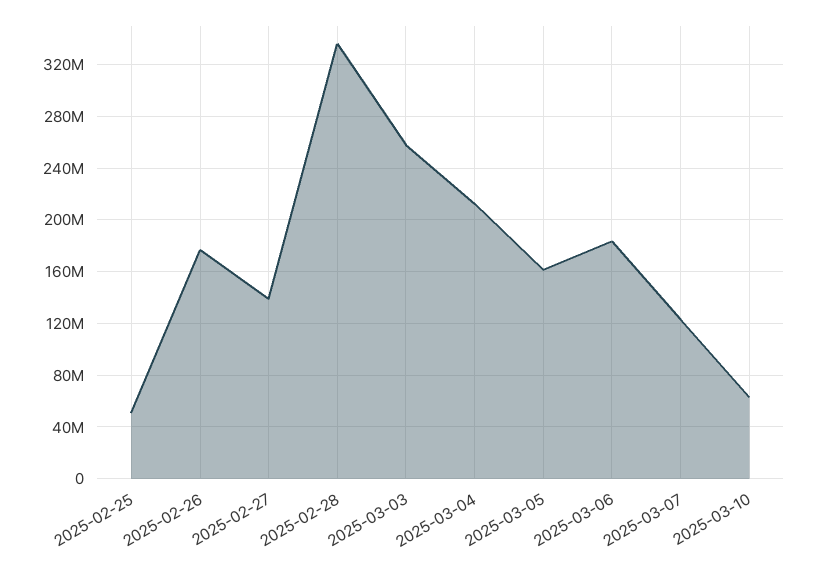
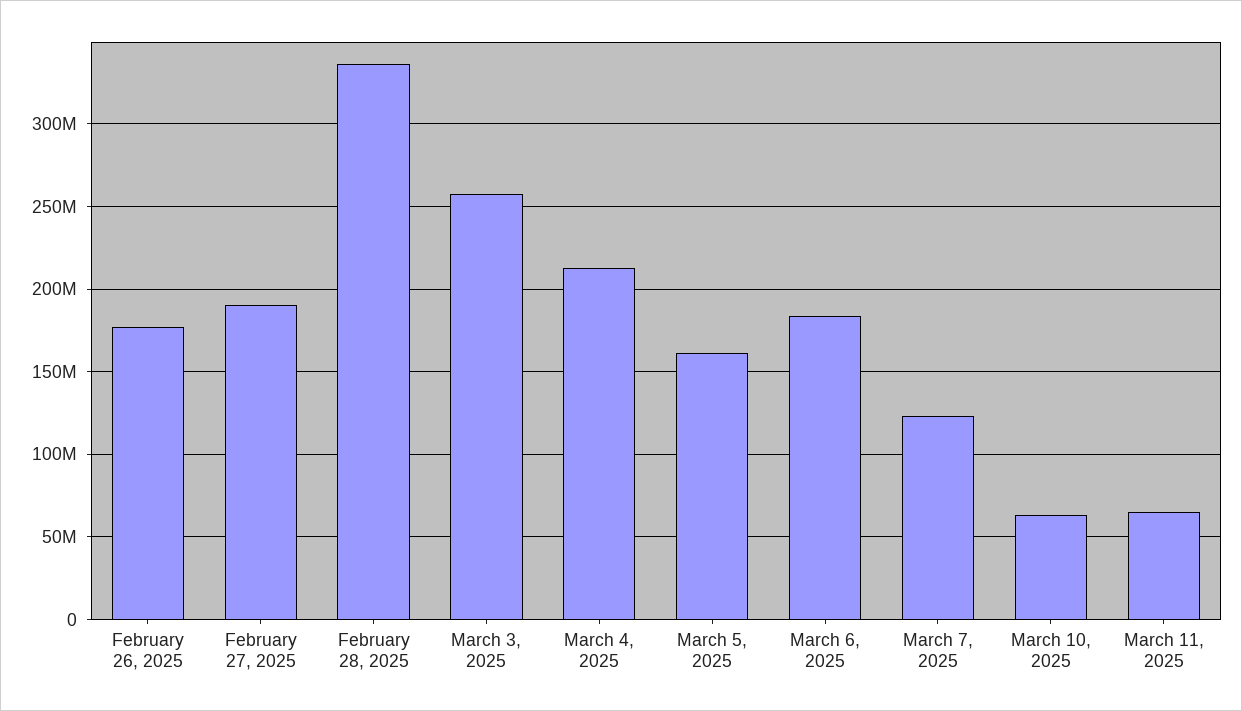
2025-02-25: 50000000 -> none
2025-02-27: 140000000 -> 190000000
March 11, 2025: none -> 65000000

